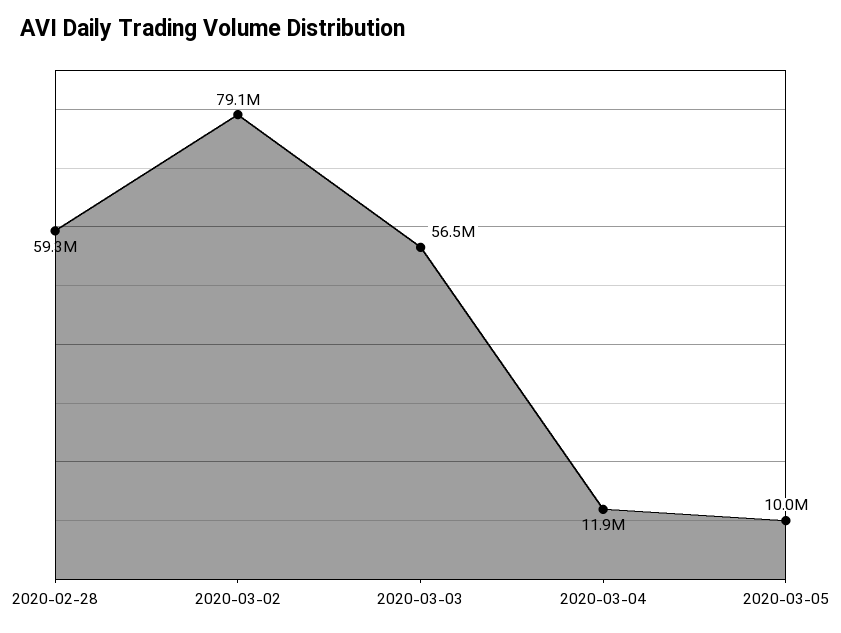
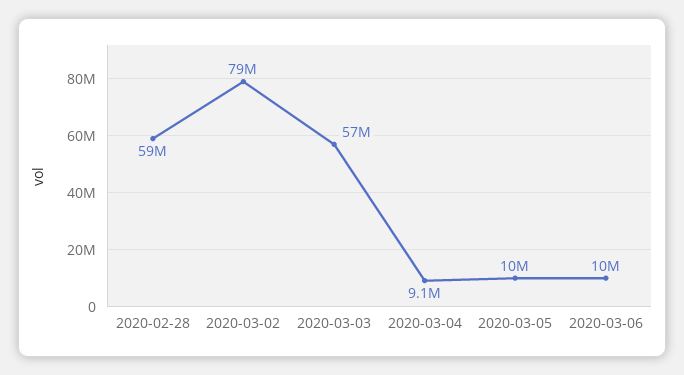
2020-03-04: 11900000 -> 9100000
2020-03-06: none -> 10000000

